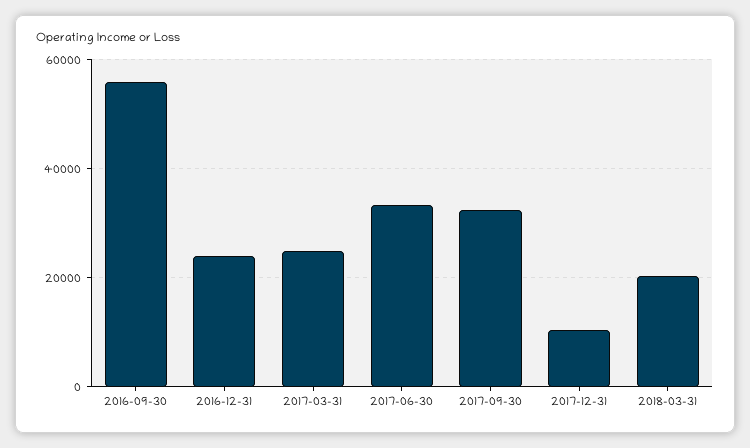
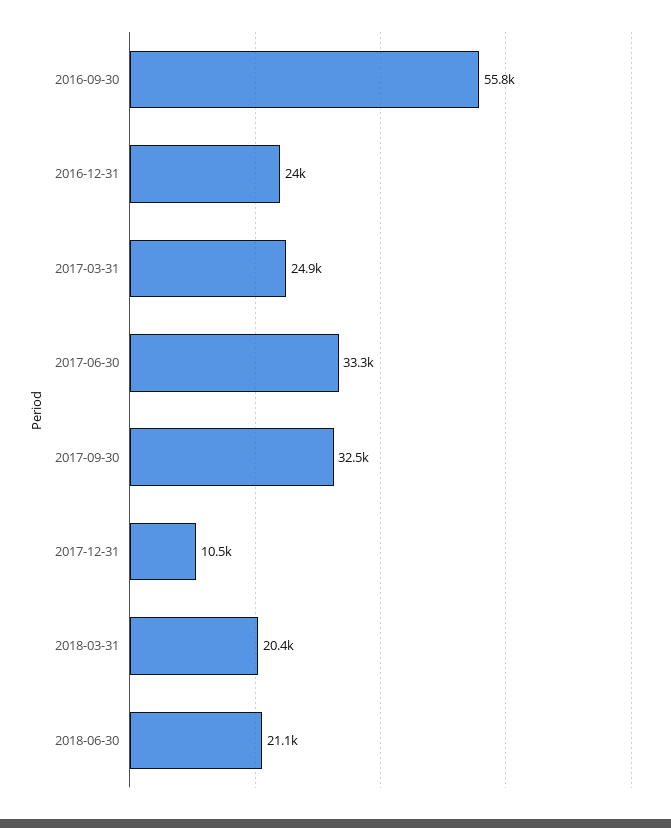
2018-06-30: none -> 21100

